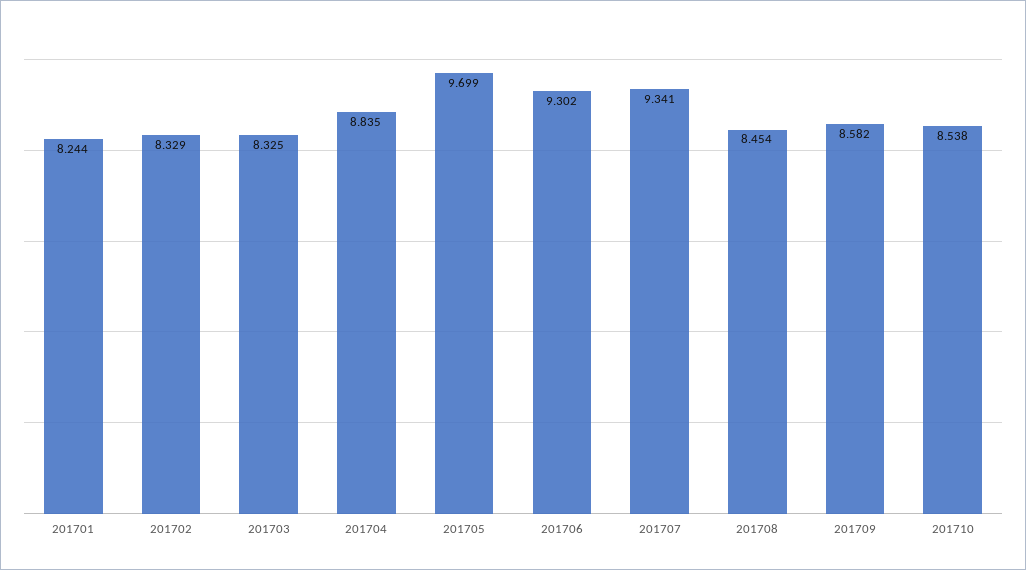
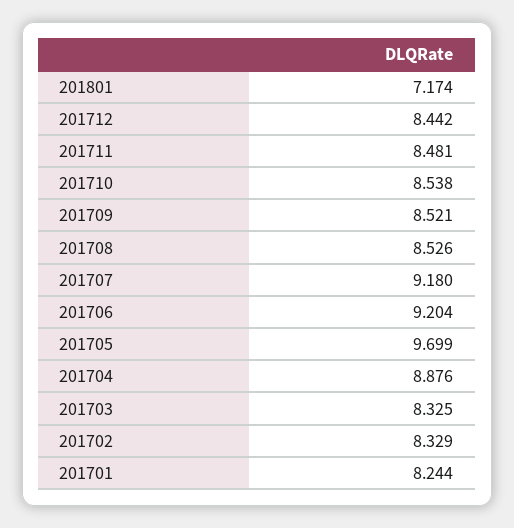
201704: 8.835 -> 8.876
201706: 9.302 -> 9.204
201707: 9.341 -> 9.18
201708: 8.454 -> 8.526
201709: 8.582 -> 8.521
201801: none -> 7.174
201712: none -> 8.442
201711: none -> 8.481

